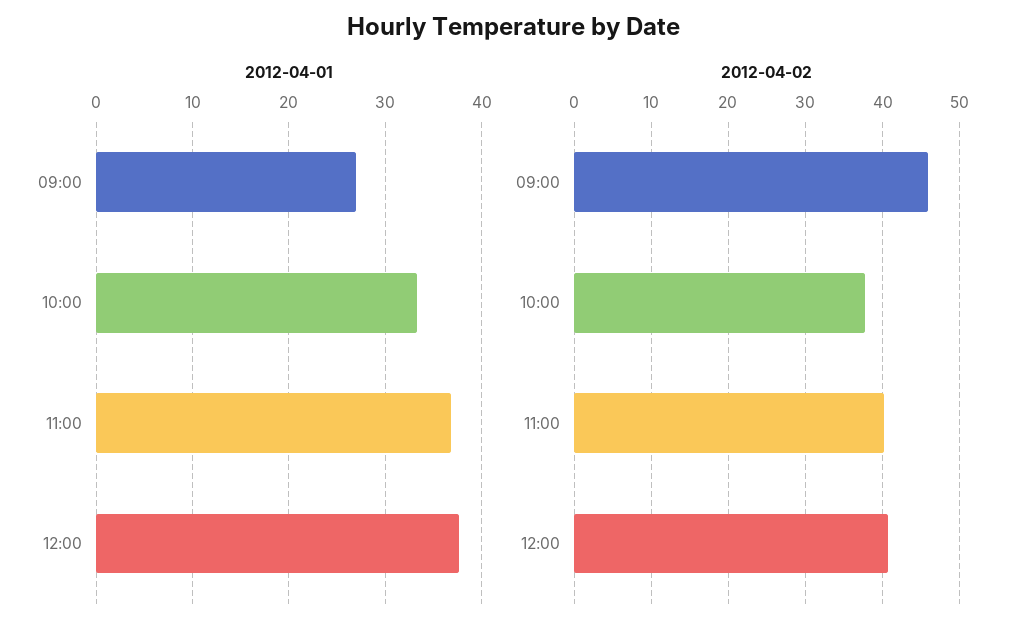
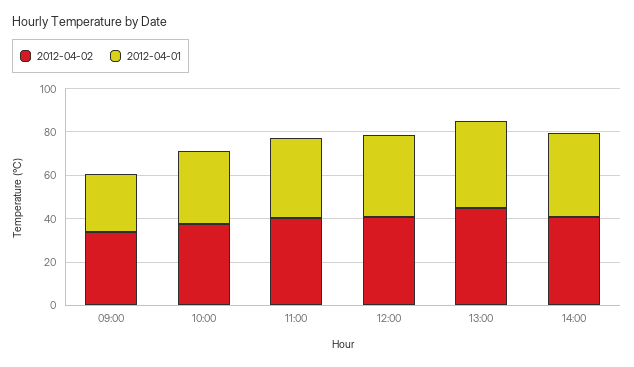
2012-04-02, 09:00: 46 -> 35
2012-04-02, 13:00: none -> 45
2012-04-01, 13:00: none -> 40
2012-04-02, 14:00: none -> 40
2012-04-01, 14:00: none -> 40

